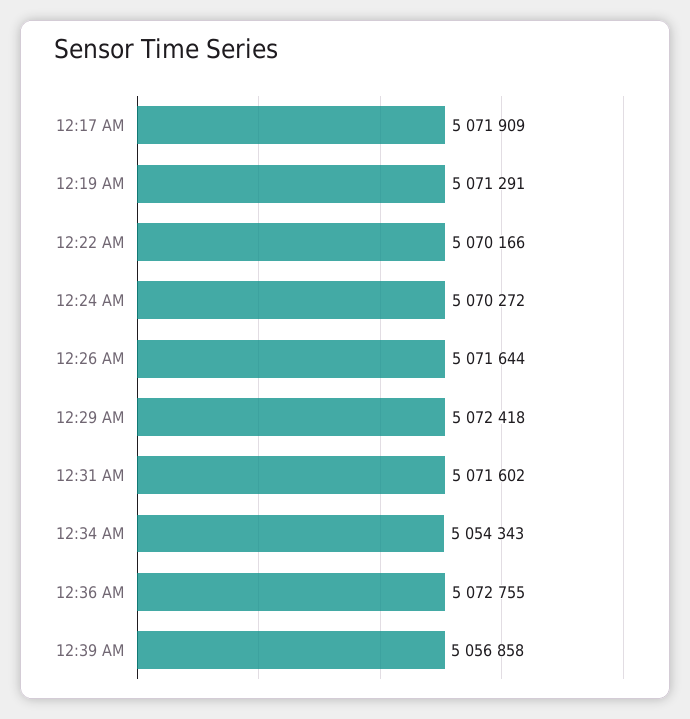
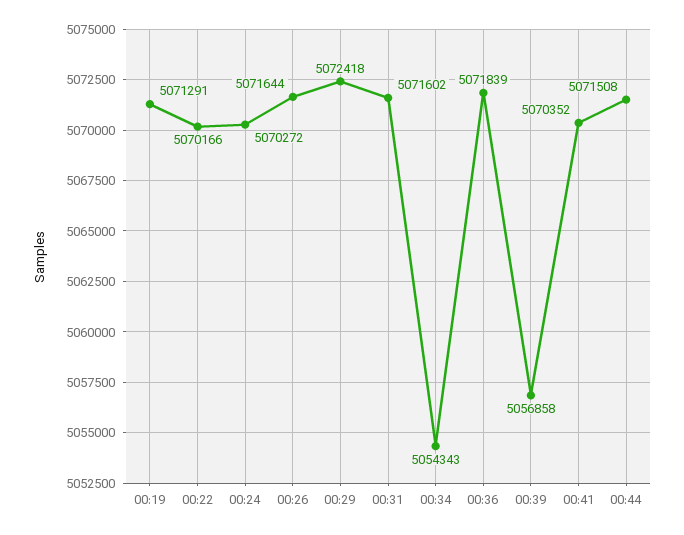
12:17 AM: 5071909 -> none
12:36 AM: 5072755 -> 5071839
00:41: none -> 5070352
00:44: none -> 5071508

